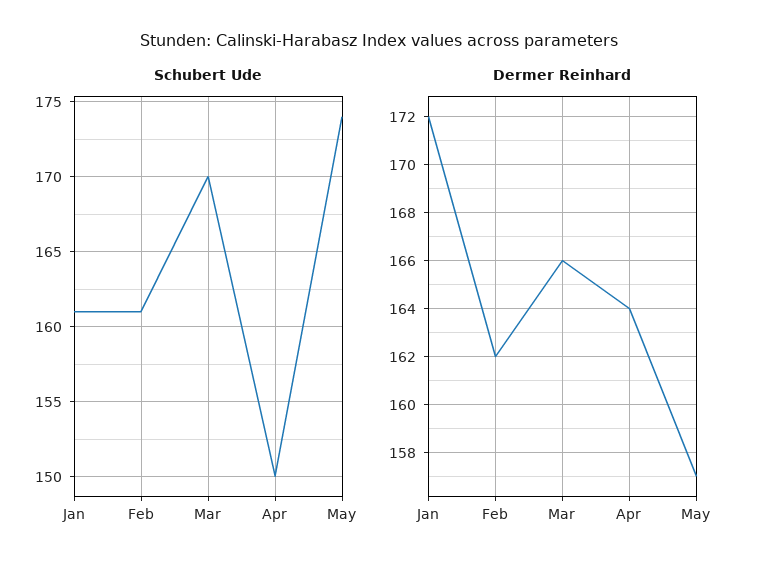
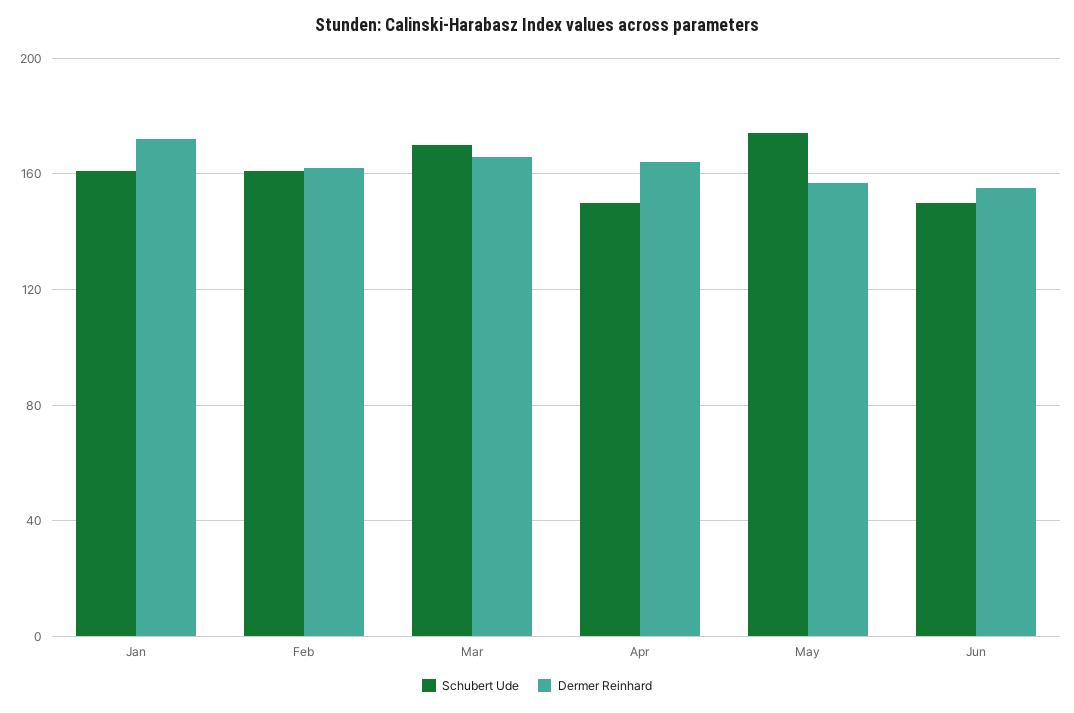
Schubert Ude, Jun: none -> 150
Dermer Reinhard, Jun: none -> 155

